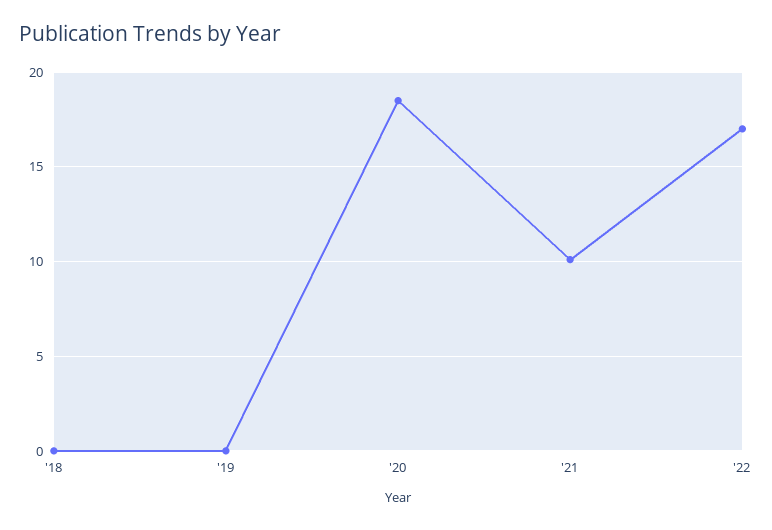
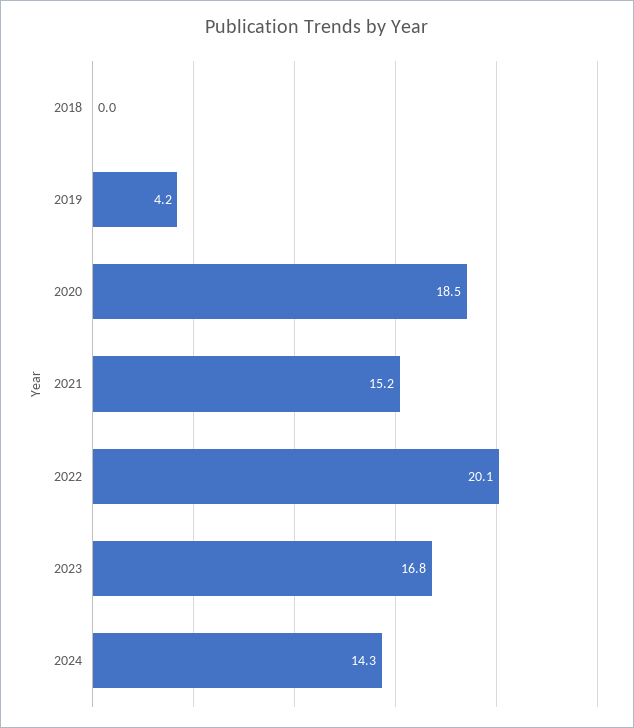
'19: 0 -> 4.2
'21: 10 -> 15.2
'22: 17 -> 20.1
2023: none -> 16.8
2024: none -> 14.3

